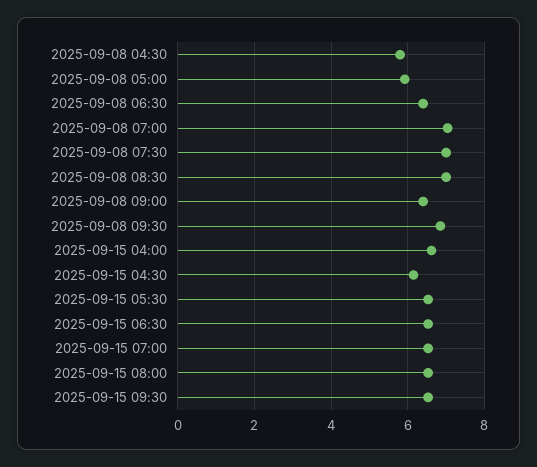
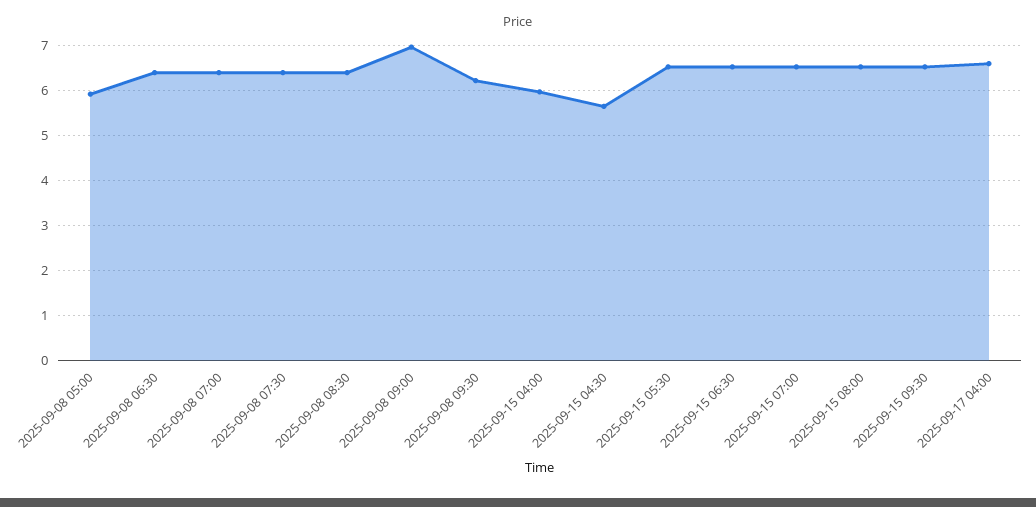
2025-09-08 04:30: 5.8 -> none
2025-09-08 07:00: 7 -> 6.4
2025-09-08 07:30: 7 -> 6.4
2025-09-08 08:30: 7 -> 6.4
2025-09-08 09:00: 6.4 -> 7
2025-09-08 09:30: 6.8 -> 6.2
2025-09-15 04:00: 6.6 -> 6
2025-09-15 04:30: 6.2 -> 5.6
2025-09-17 04:00: none -> 6.6

